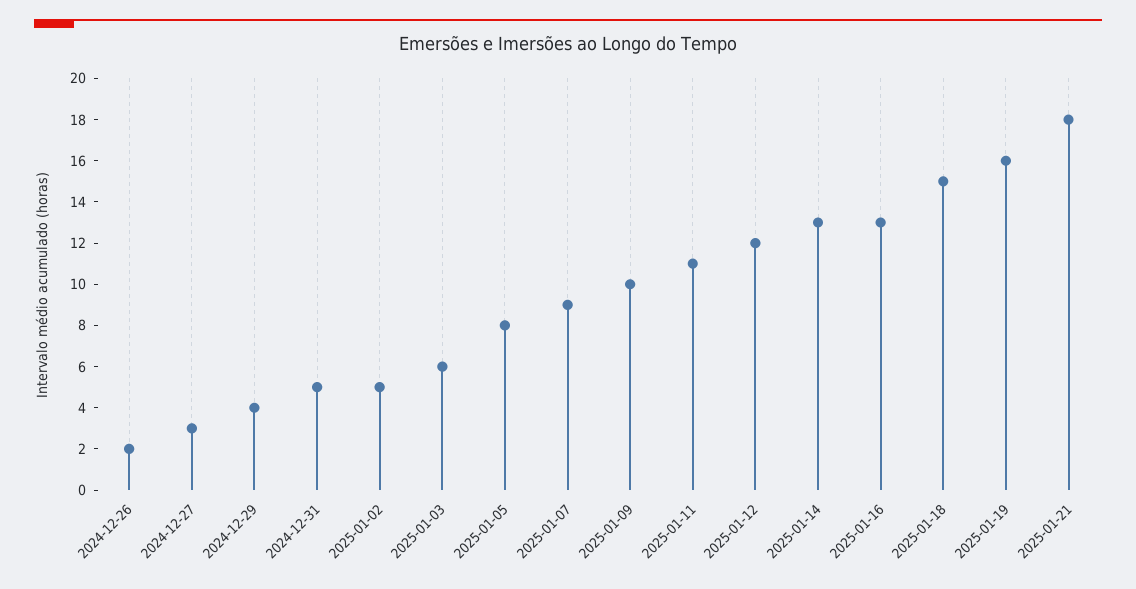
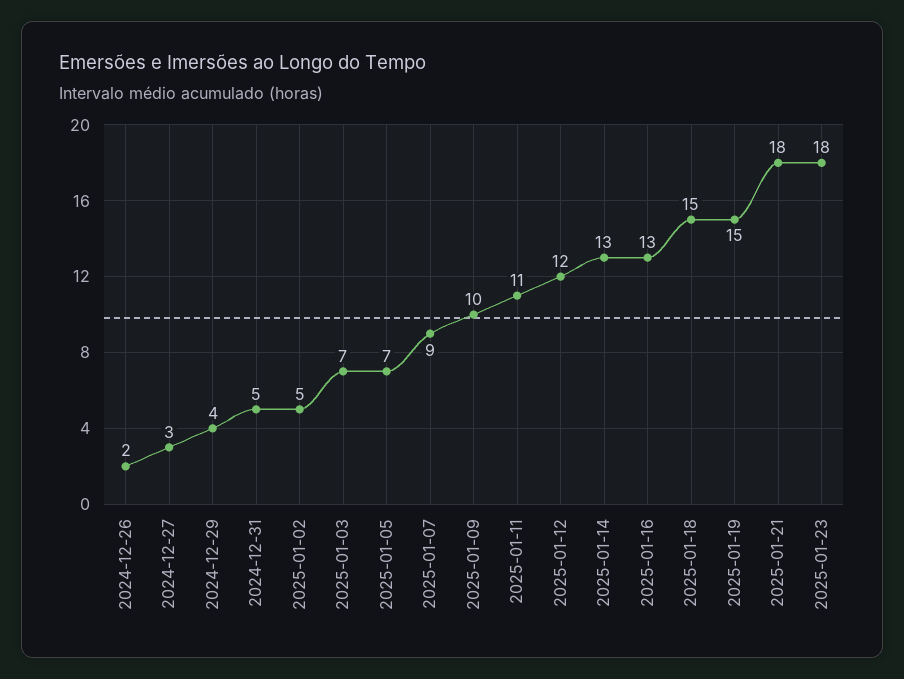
2025-01-03: 6 -> 7
2025-01-05: 8 -> 7
2025-01-19: 16 -> 15
2025-01-23: none -> 18

